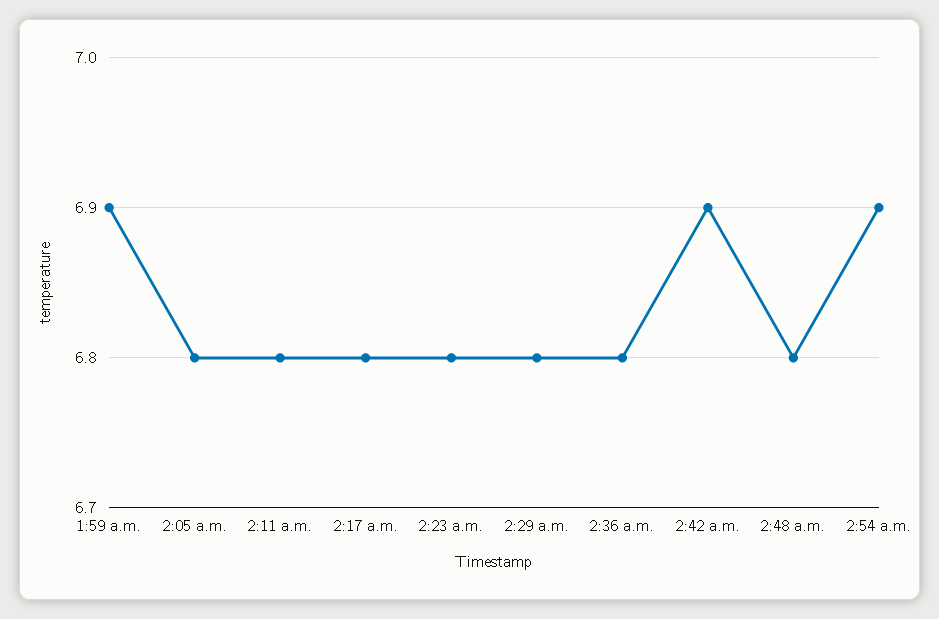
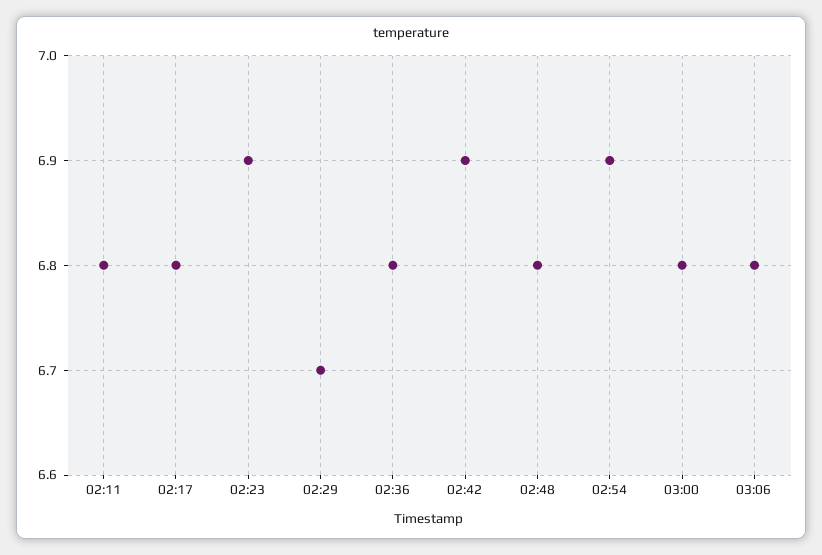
1:59 a.m.: 6.9 -> none
2:05 a.m.: 6.8 -> none
2:23 a.m.: 6.8 -> 6.9
2:29 a.m.: 6.8 -> 6.7
03:00: none -> 6.8
03:06: none -> 6.8

